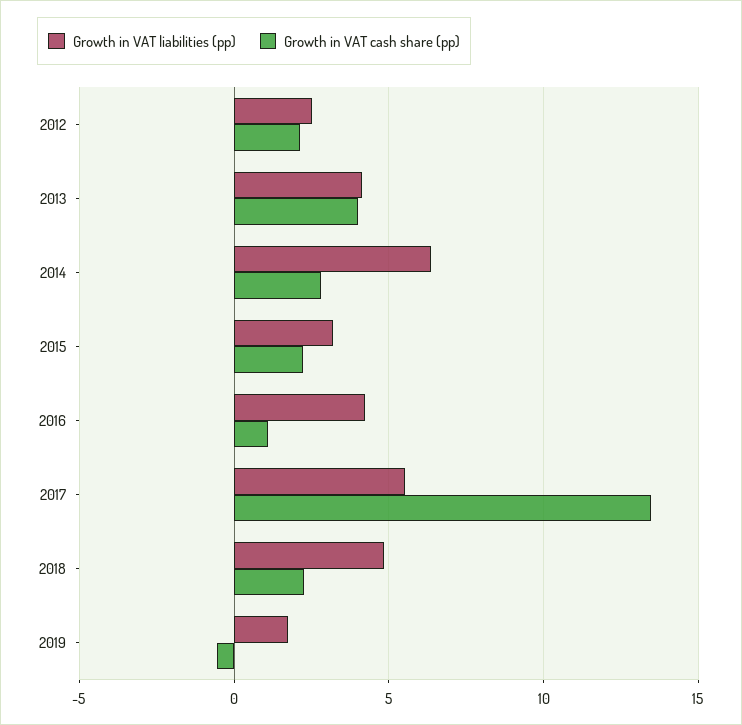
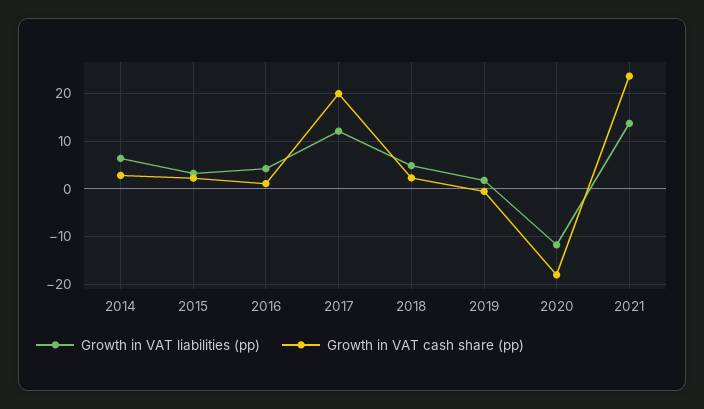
Growth in VAT liabilities (pp), 2012: 2.5 -> none
Growth in VAT cash share (pp), 2012: 2 -> none
Growth in VAT liabilities (pp), 2013: 4 -> none
Growth in VAT cash share (pp), 2013: 4 -> none
Growth in VAT liabilities (pp), 2017: 5.5 -> 12
Growth in VAT cash share (pp), 2017: 13.5 -> 20
Growth in VAT liabilities (pp), 2020: none -> -12
Growth in VAT cash share (pp), 2020: none -> -18
Growth in VAT liabilities (pp), 2021: none -> 14
Growth in VAT cash share (pp), 2021: none -> 24

